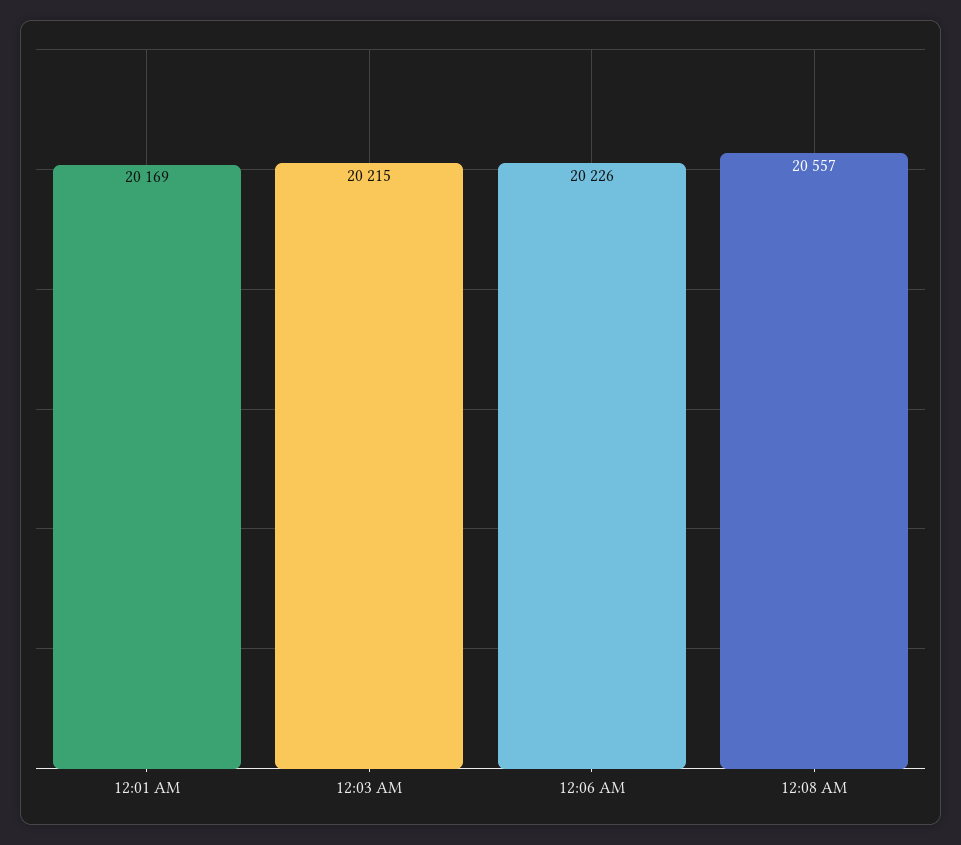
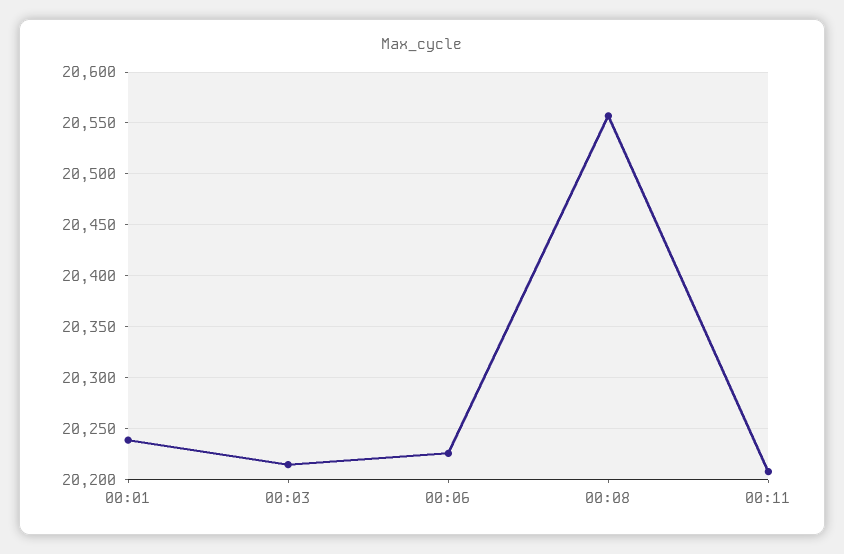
12:01 AM: 20169 -> 20240
00:11: none -> 20210

